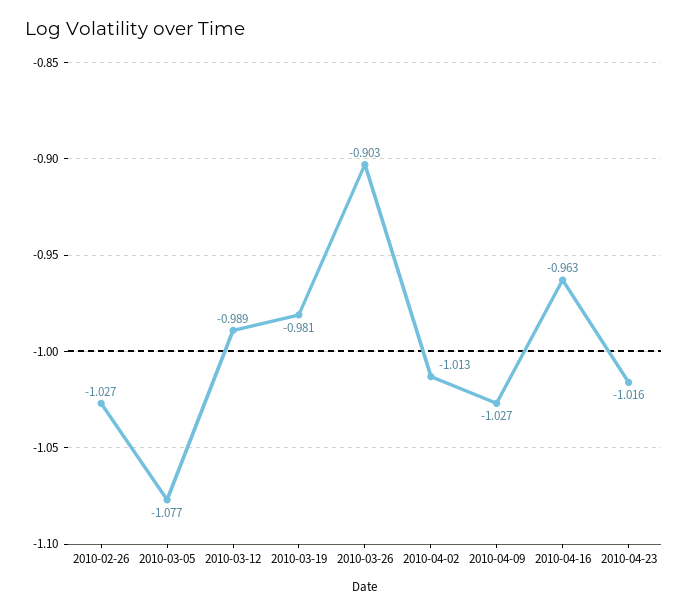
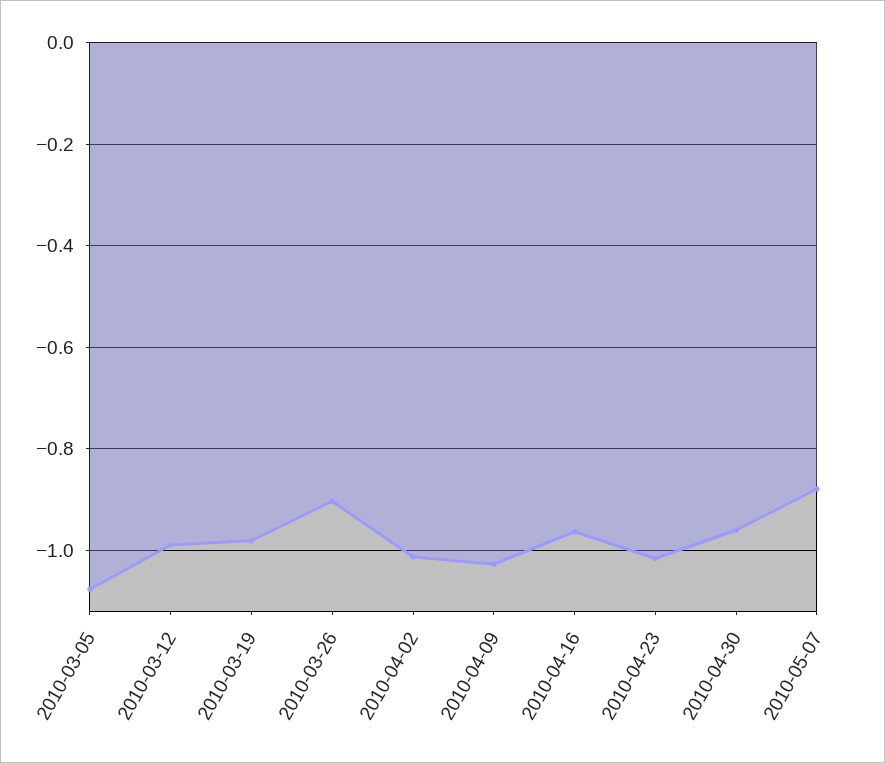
2010-02-26: -1.027 -> none
2010-04-30: none -> -0.96
2010-05-07: none -> -0.88

